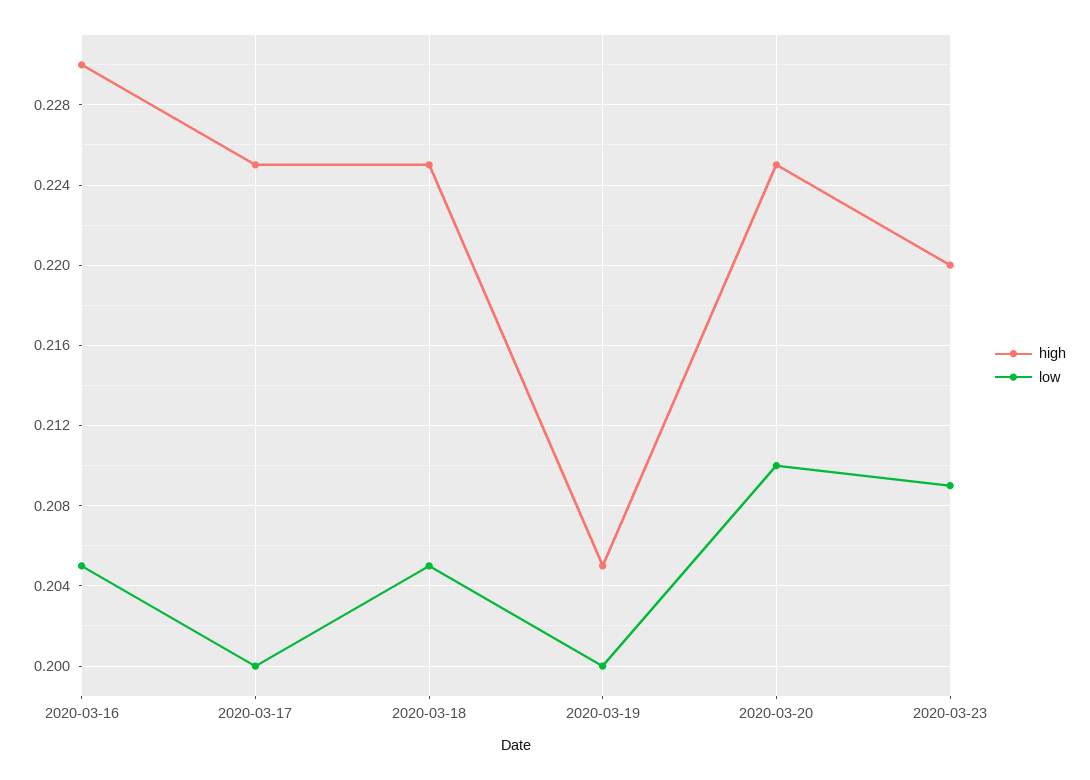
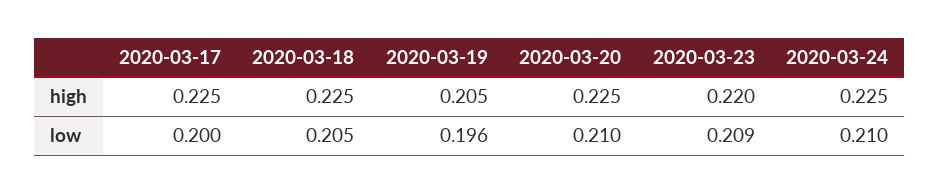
high, 2020-03-16: 0.23 -> none
low, 2020-03-16: 0.205 -> none
low, 2020-03-19: 0.2 -> 0.196
high, 2020-03-24: none -> 0.225
low, 2020-03-24: none -> 0.21

